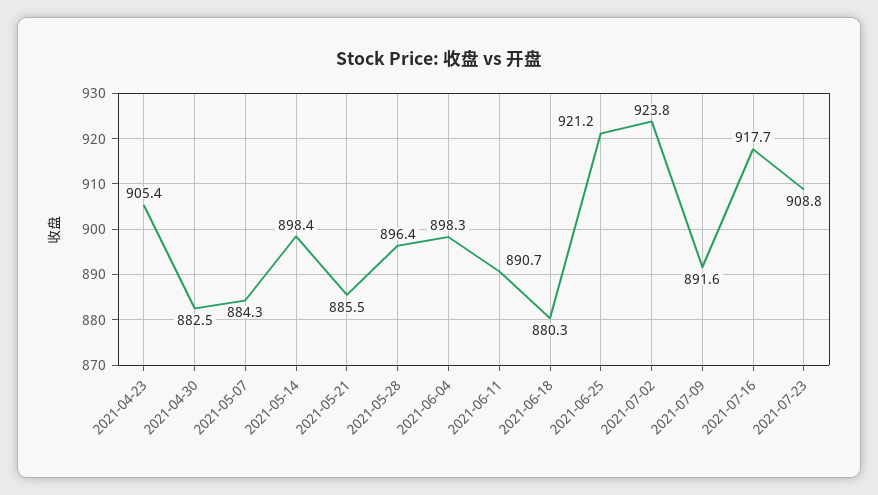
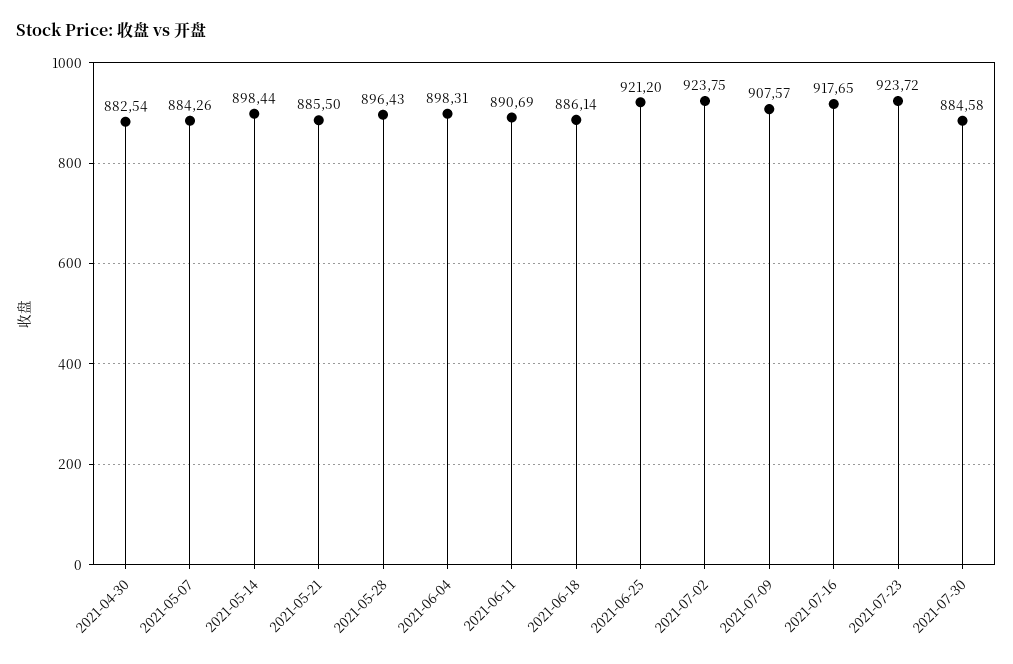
2021-04-23: 905.4 -> none
2021-06-18: 880.3 -> 886.14
2021-07-09: 891.6 -> 907.57
2021-07-23: 908.8 -> 923.72
2021-07-30: none -> 884.58

